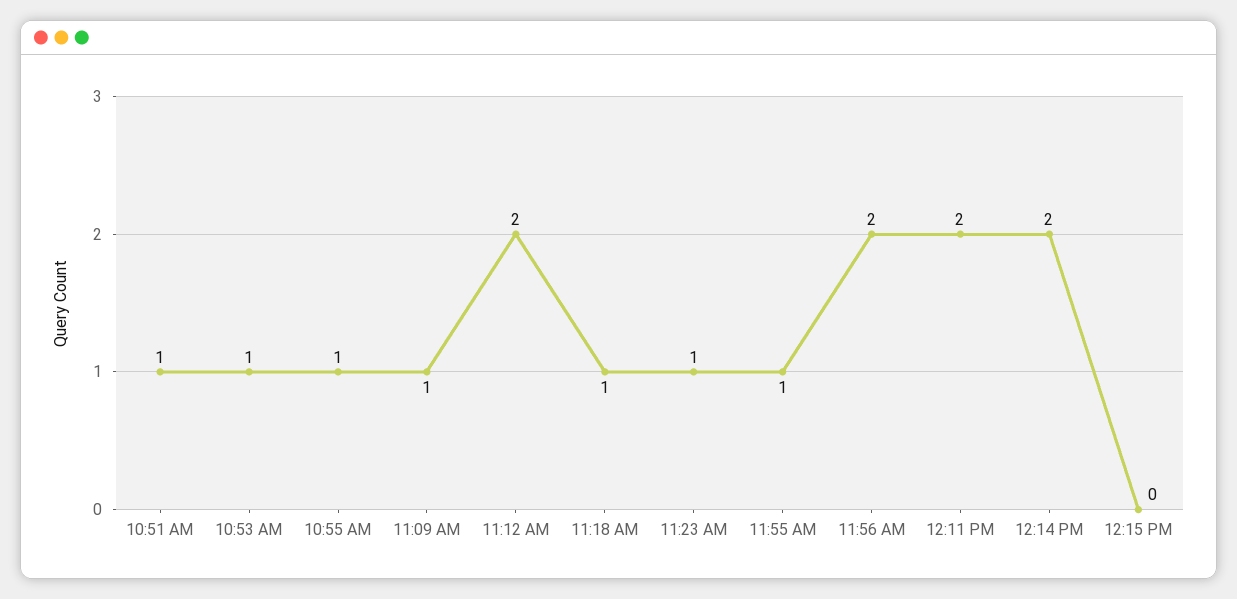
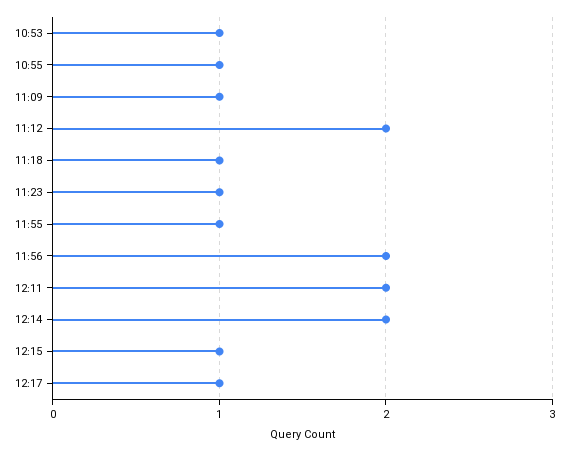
10:51 AM: 1 -> none
12:15 PM: 0 -> 1
12:17: none -> 1

